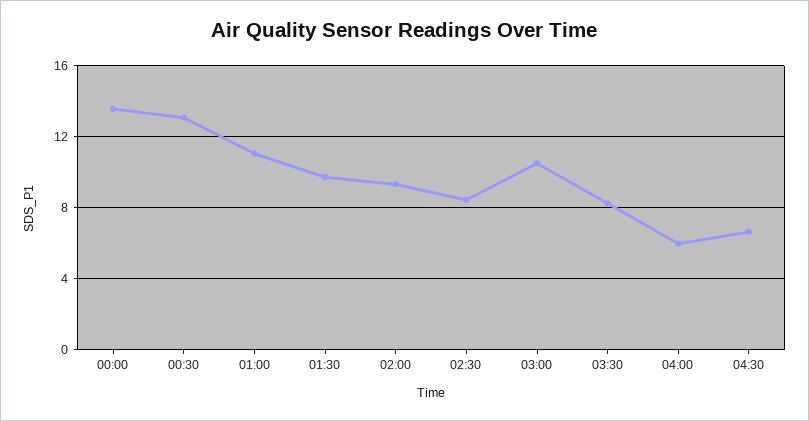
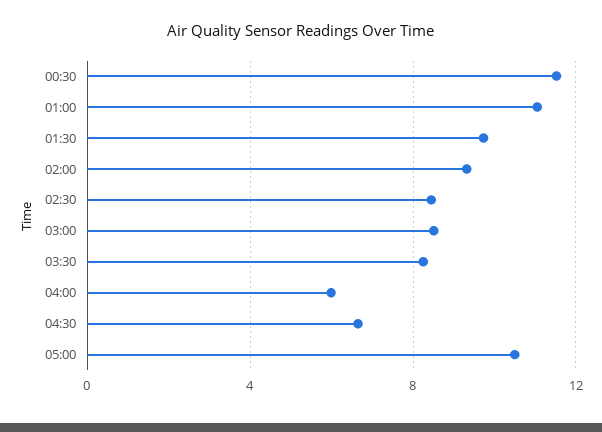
00:00: 13.5 -> none
00:30: 13 -> 11.5
03:00: 10.5 -> 8.5
05:00: none -> 10.5

